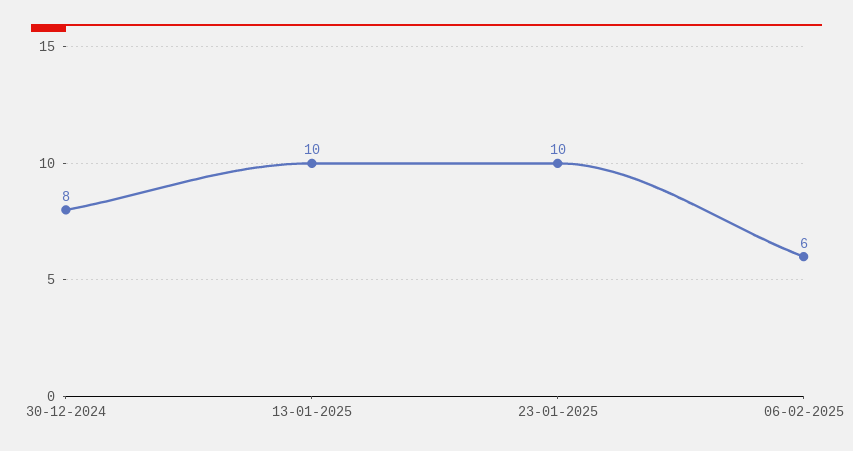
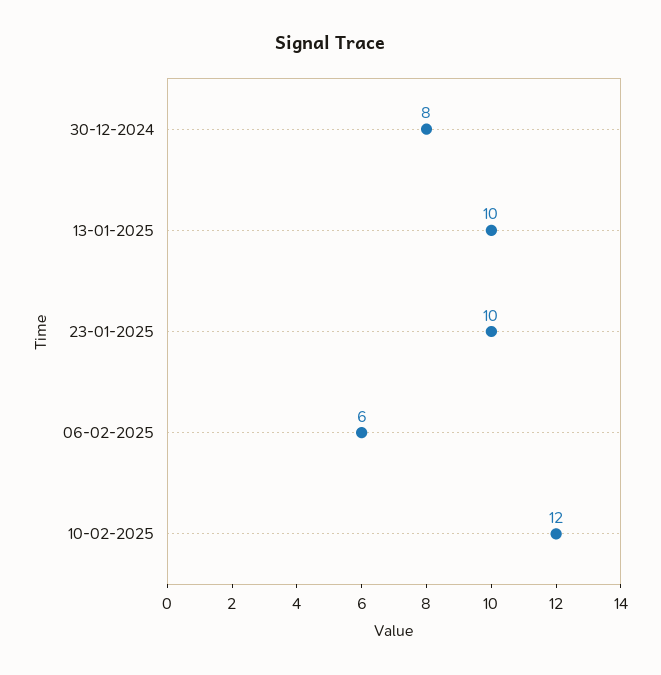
10-02-2025: none -> 12

